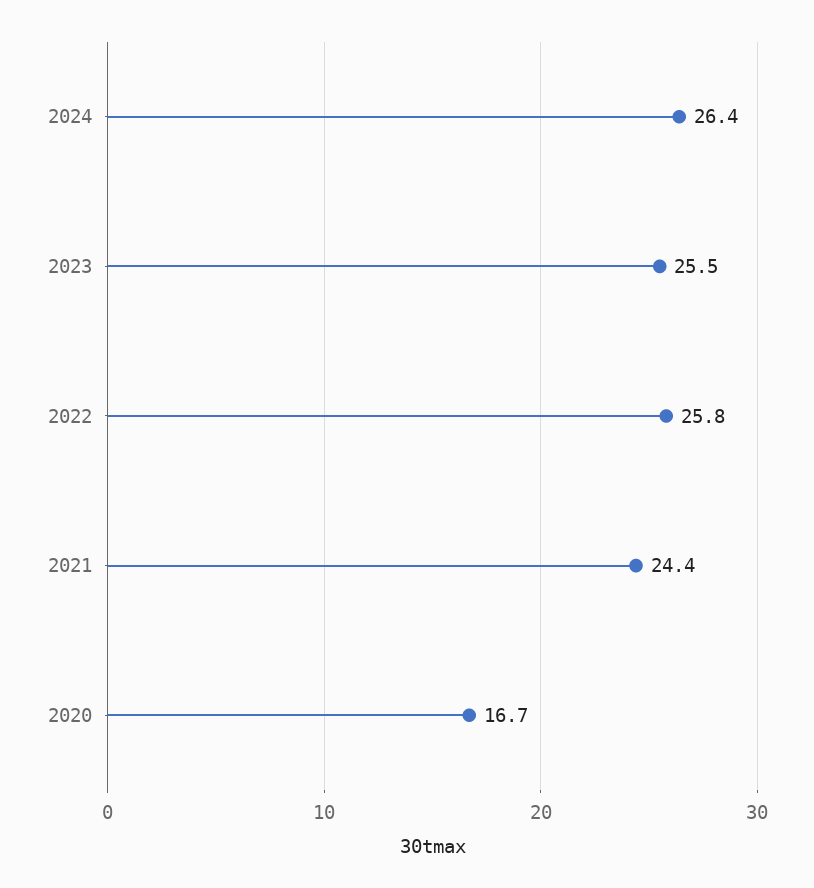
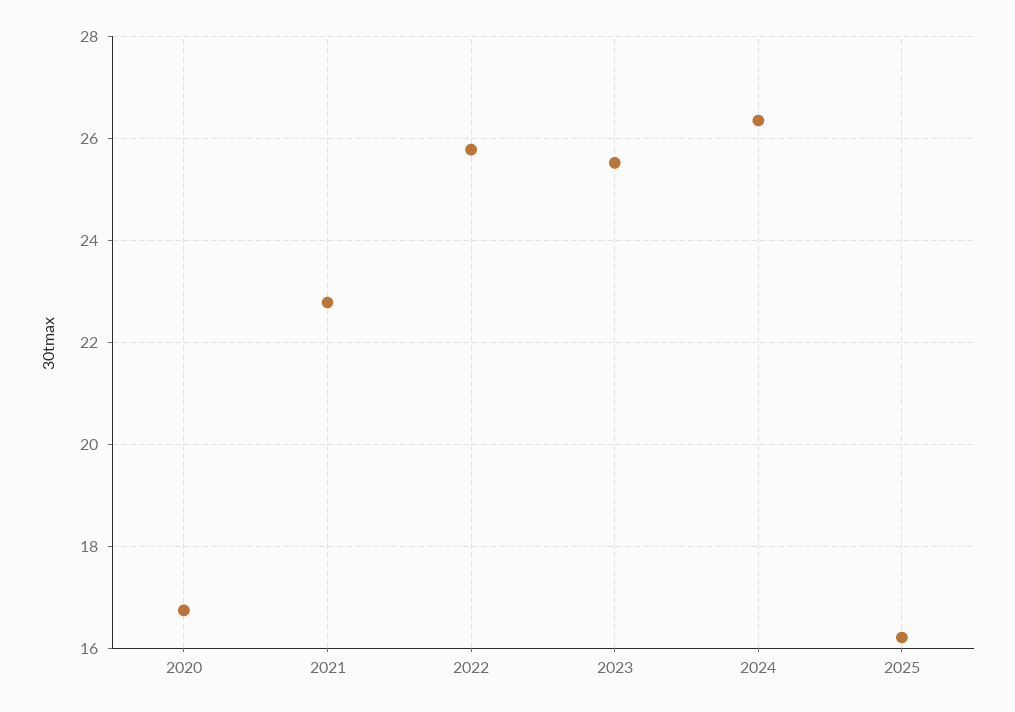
2021: 24.4 -> 22.8
2025: none -> 16.2

